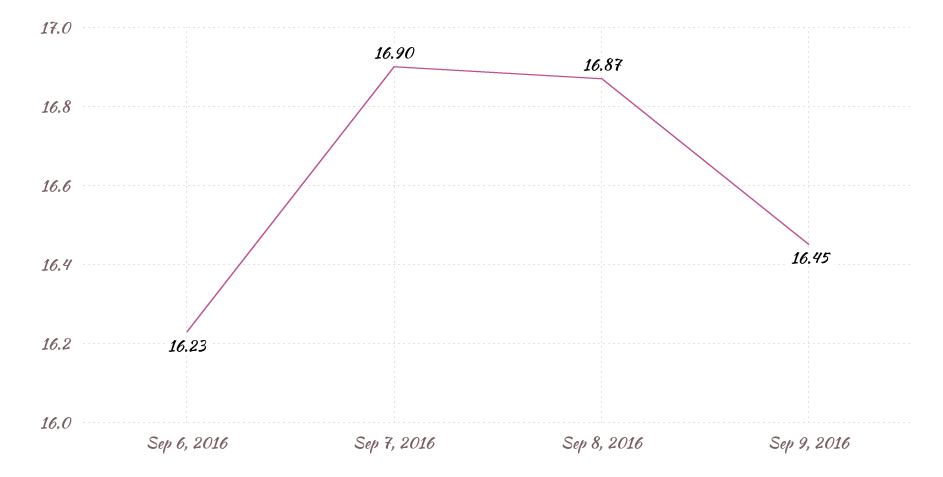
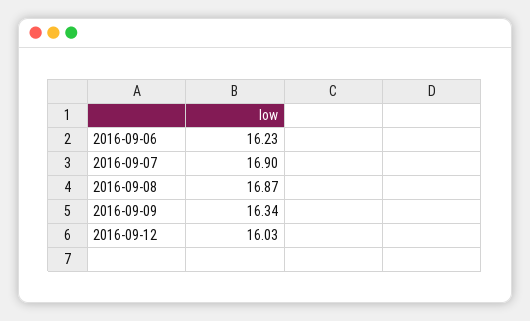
Sep 9, 2016: 16.45 -> 16.34
2016-09-12: none -> 16.03

